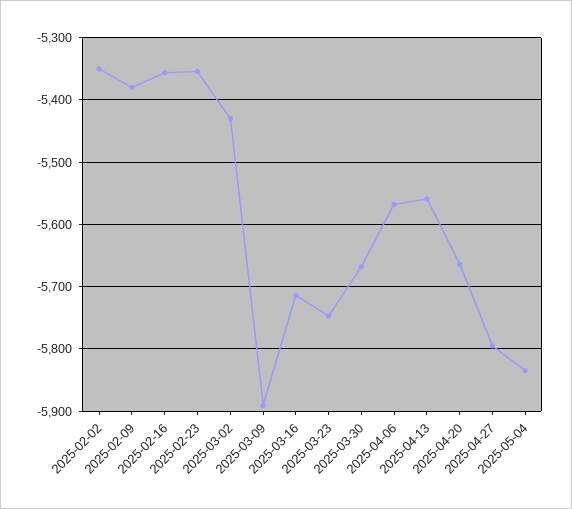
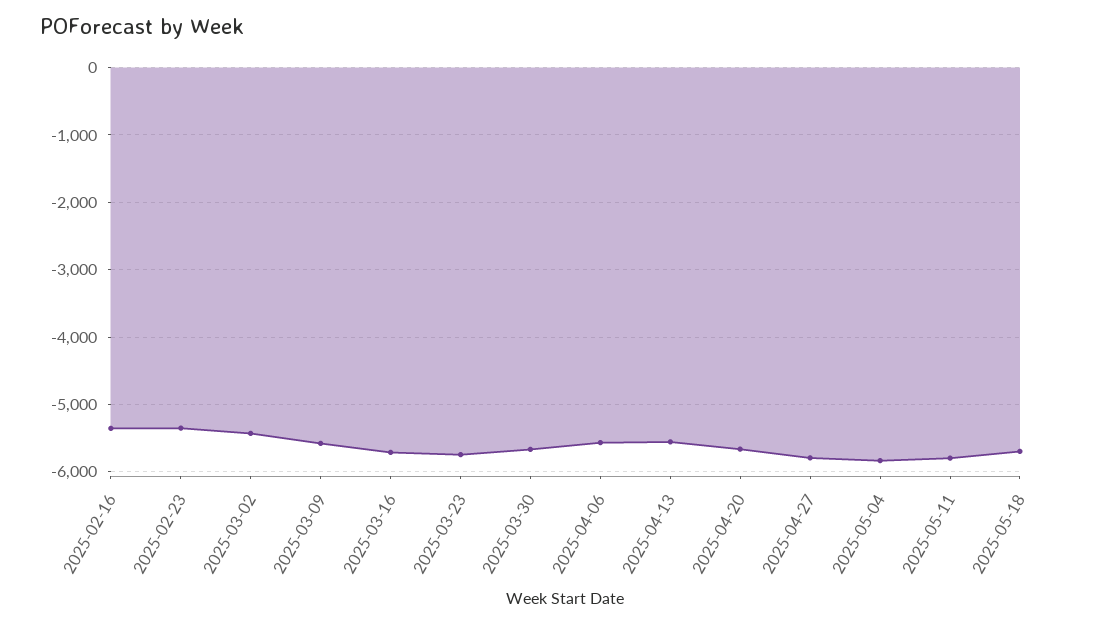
2025-02-02: -5350 -> none
2025-02-09: -5380 -> none
2025-03-09: -5890 -> -5600
2025-05-11: none -> -5800
2025-05-18: none -> -5700

